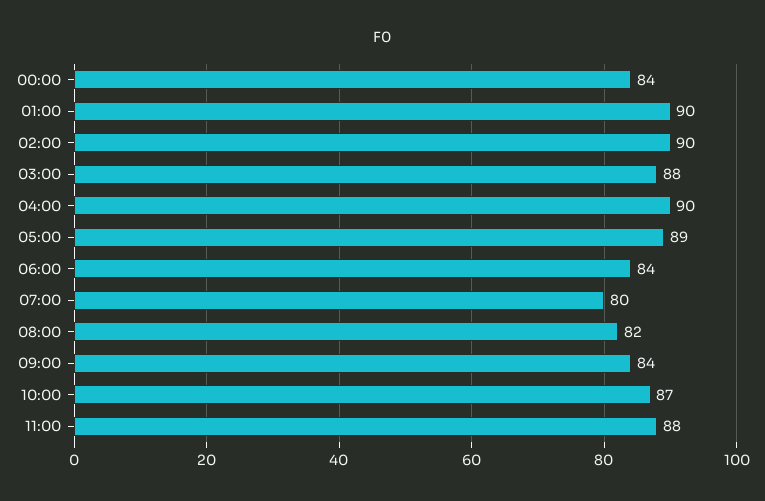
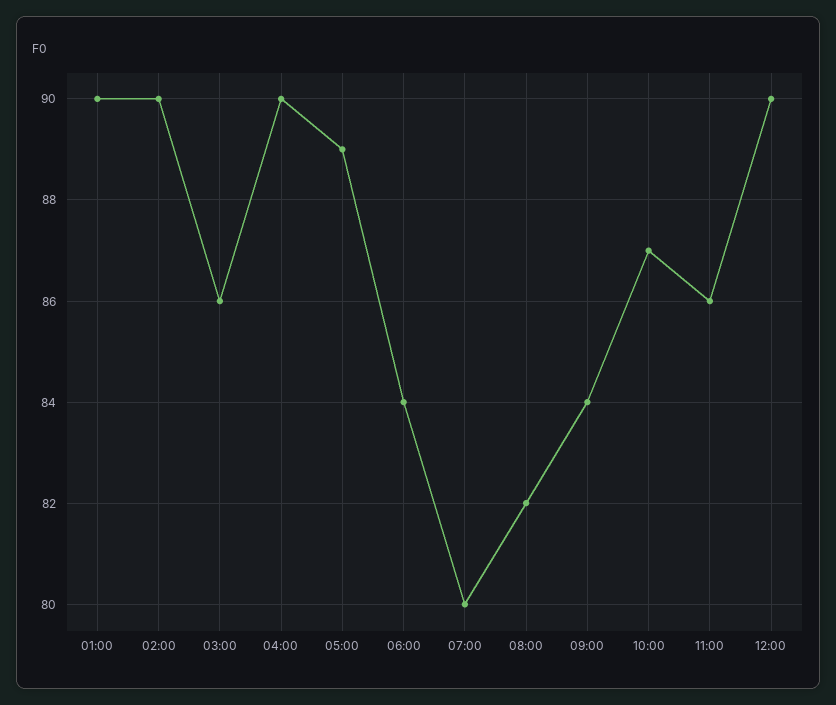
00:00: 84 -> none
03:00: 88 -> 86
11:00: 88 -> 86
12:00: none -> 90

